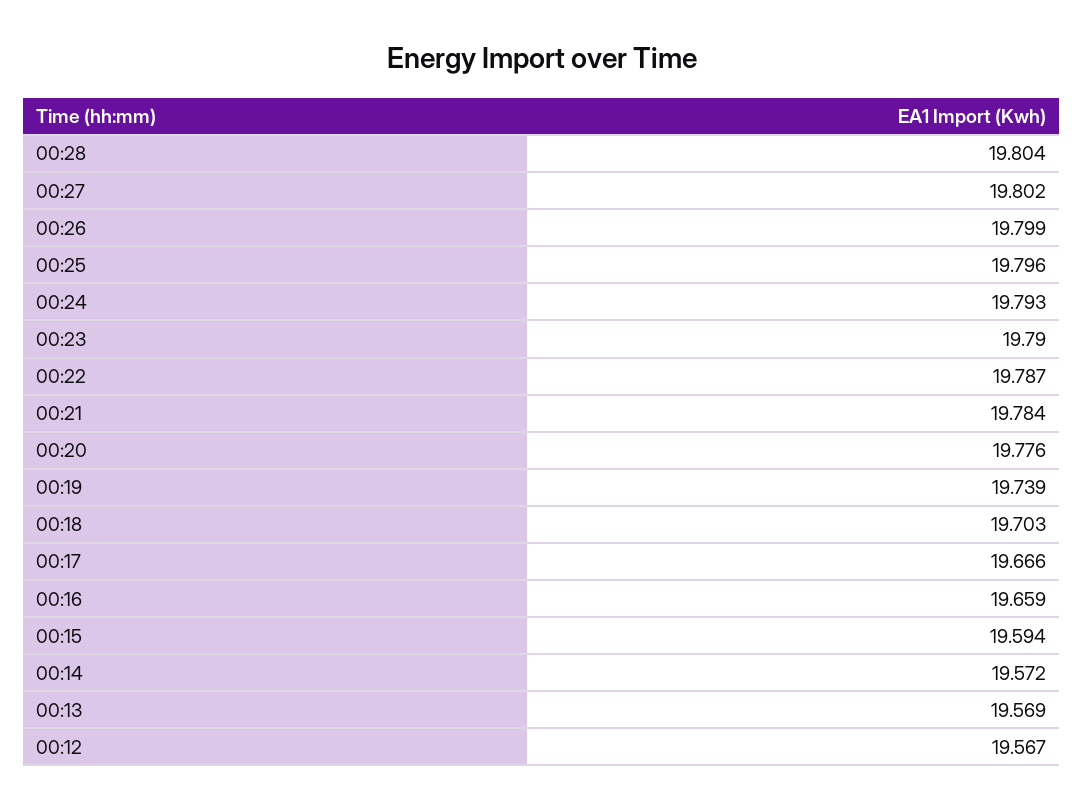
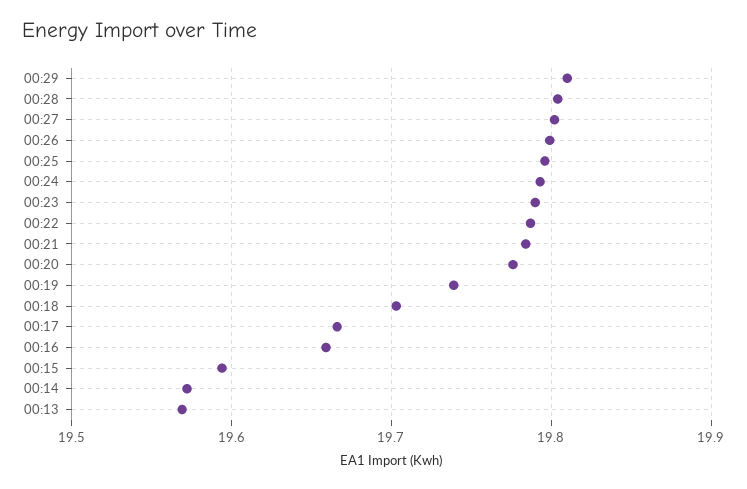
00:12: 19.567 -> none
00:29: none -> 19.81

